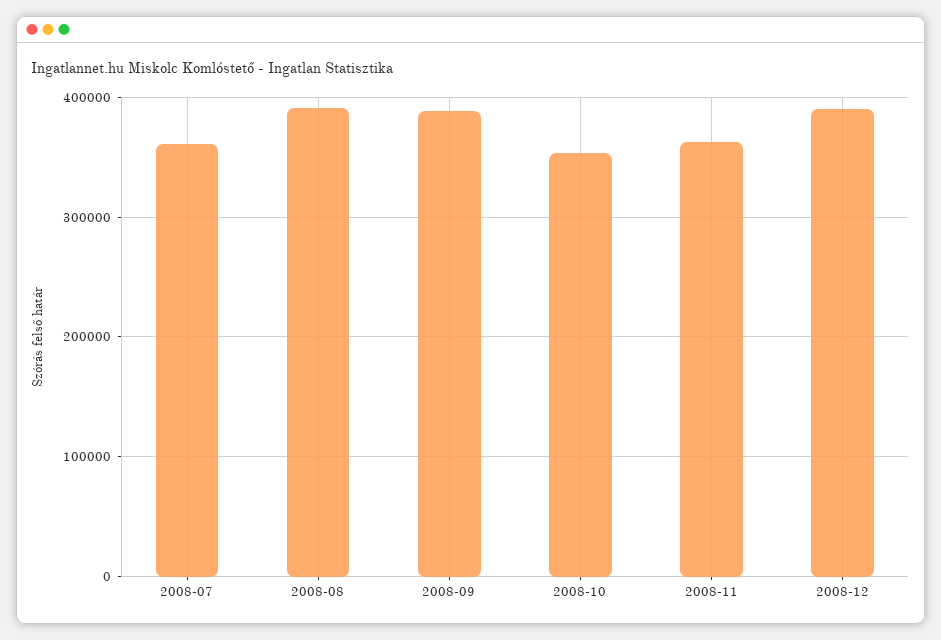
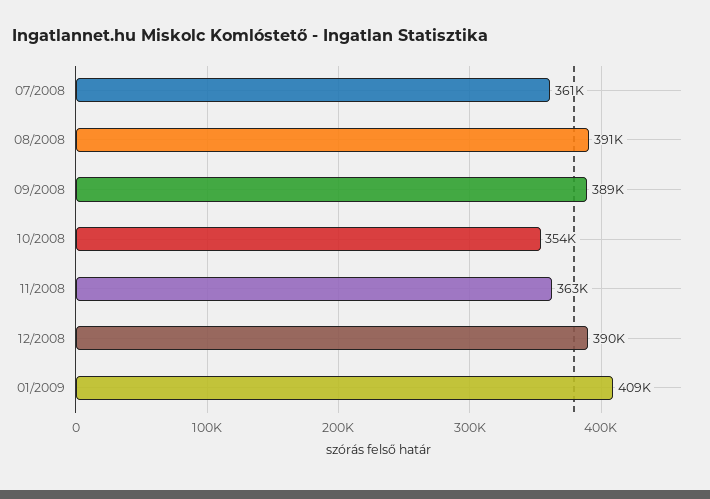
01/2009: none -> 409000

